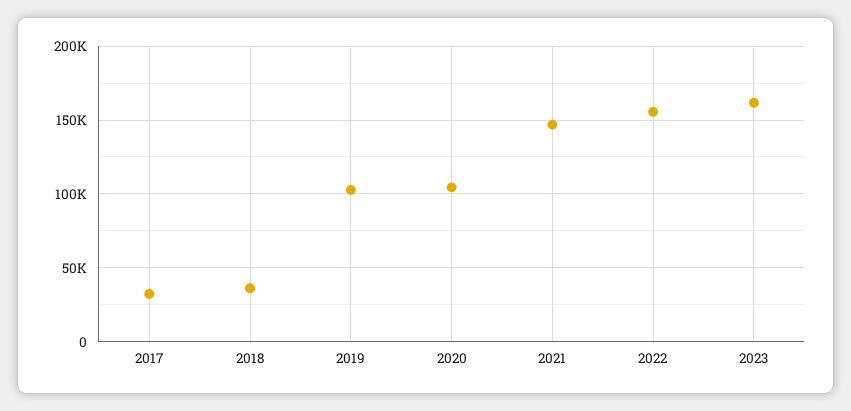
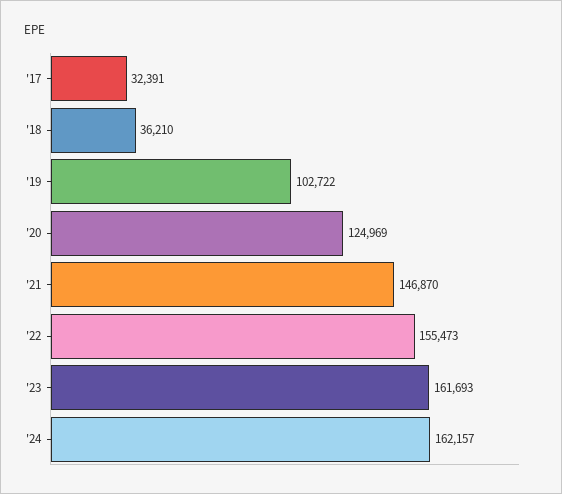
2020: 105000 -> 124969
'24: none -> 162157

